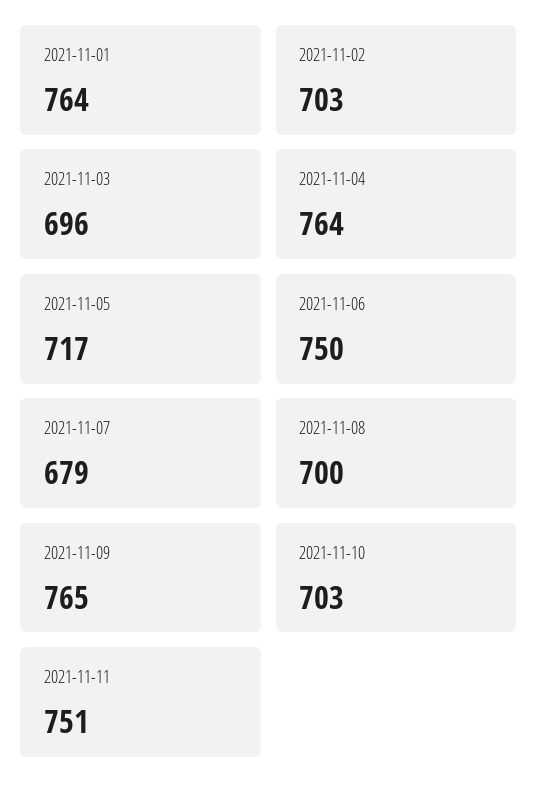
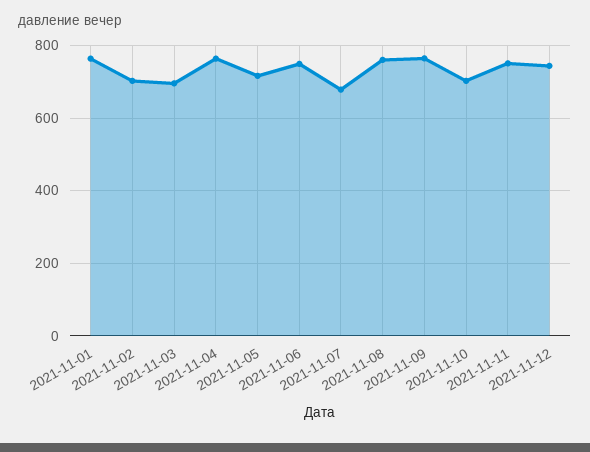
2021-11-08: 700 -> 760
2021-11-12: none -> 740

